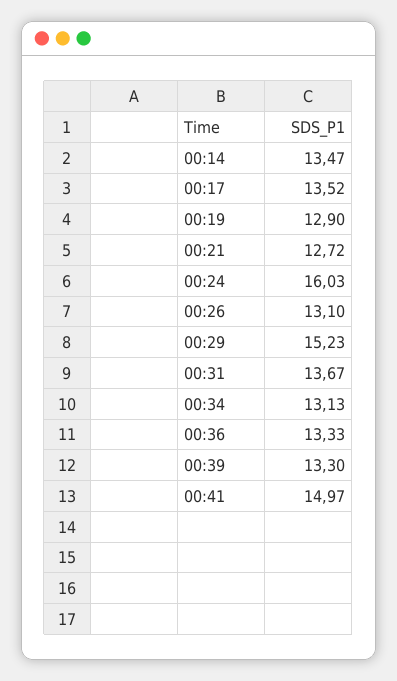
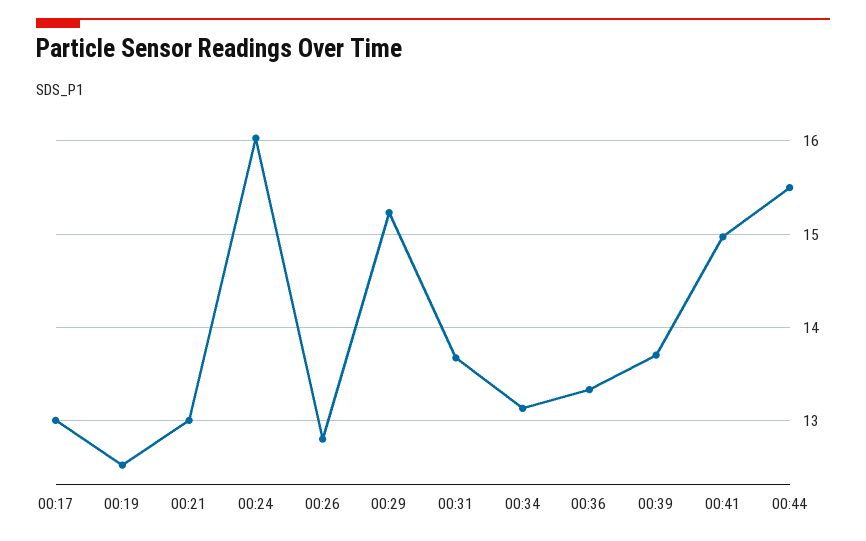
00:14: 13.47 -> none
00:17: 13.52 -> 13
00:19: 12.9 -> 12.5
00:21: 12.72 -> 13
00:26: 13.1 -> 12.8
00:39: 13.3 -> 13.7
00:44: none -> 15.5

